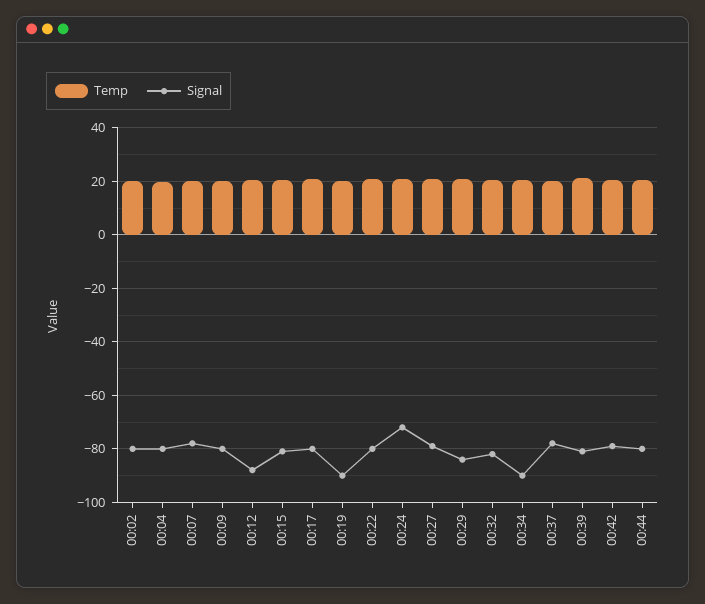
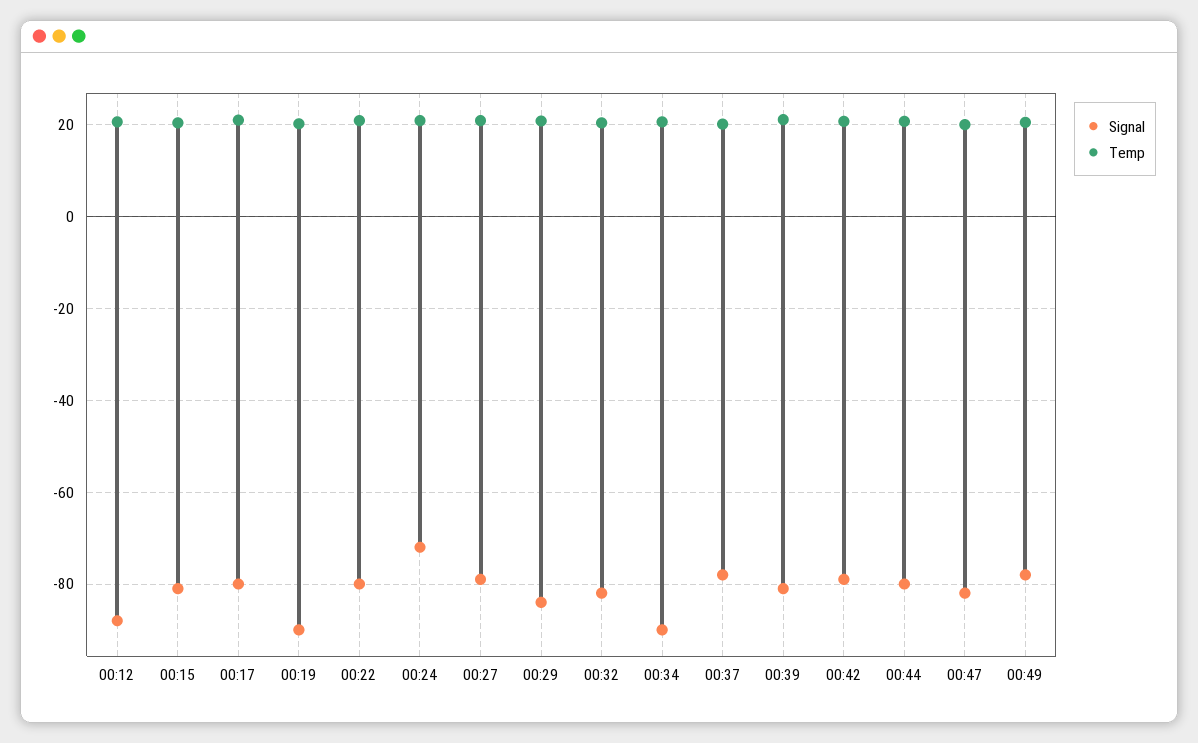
Temp, 00:02: 20 -> none
Signal, 00:02: -80 -> none
Temp, 00:04: 20 -> none
Signal, 00:04: -80 -> none
Temp, 00:07: 20 -> none
Signal, 00:07: -77.5 -> none
Temp, 00:09: 20 -> none
Signal, 00:09: -80 -> none
Signal, 00:47: none -> -82
Temp, 00:47: none -> 20
Signal, 00:49: none -> -78
Temp, 00:49: none -> 20

